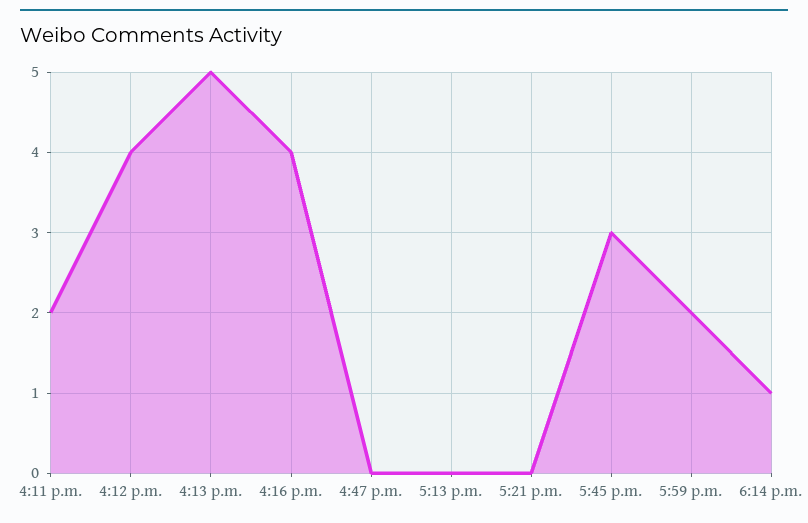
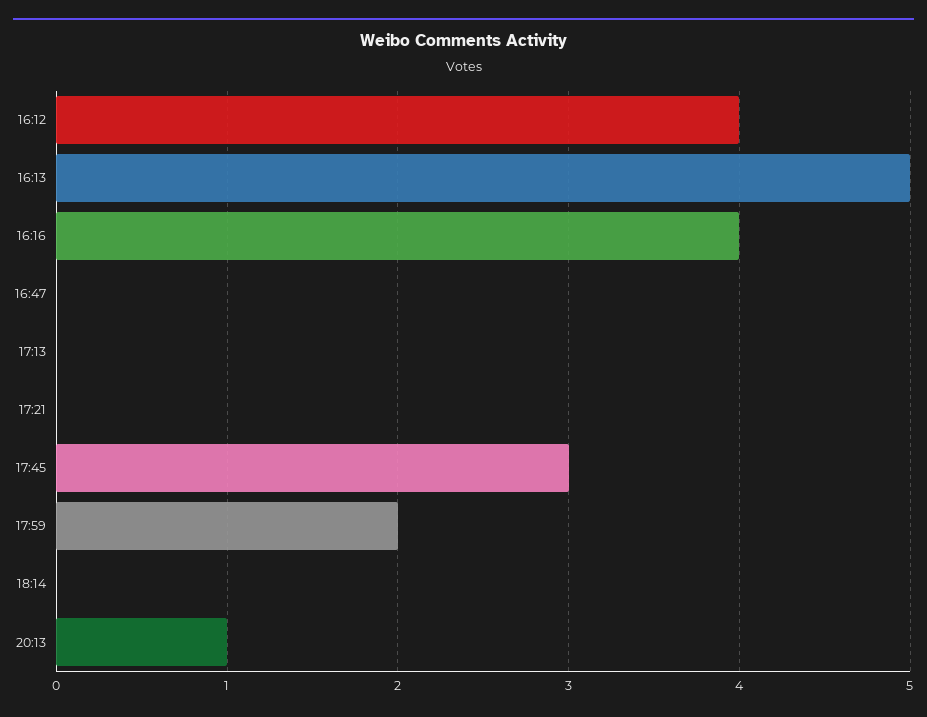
4:11 p.m.: 2 -> none
6:14 p.m.: 1 -> 0
20:13: none -> 1

